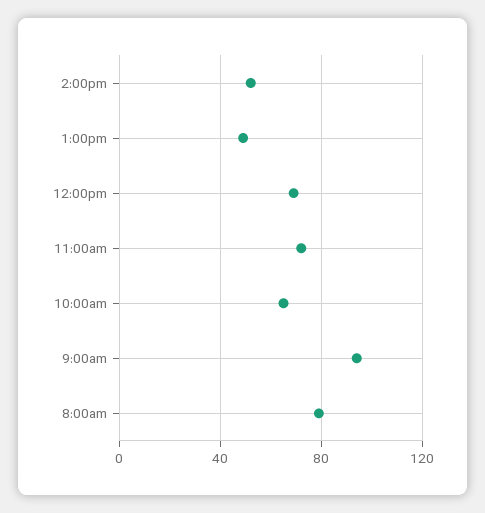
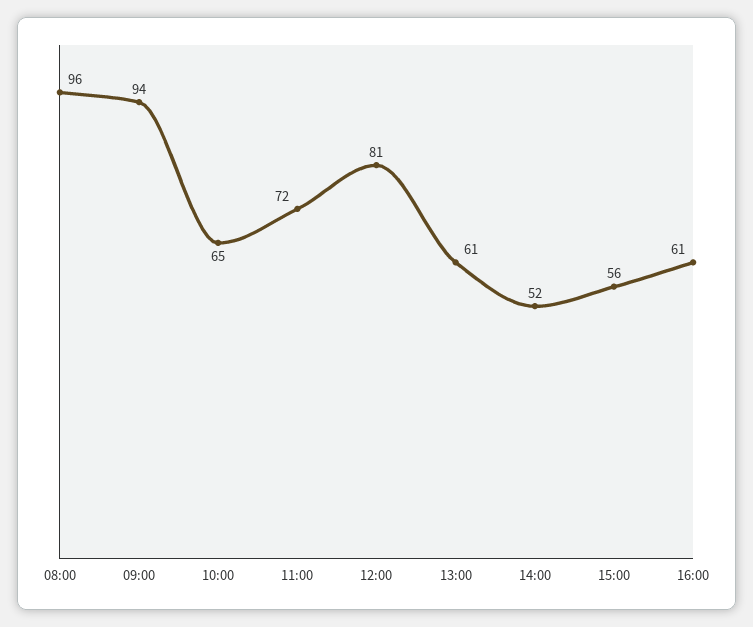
1:00pm: 50 -> 61
12:00pm: 70 -> 81
8:00am: 80 -> 96
15:00: none -> 56
16:00: none -> 61

